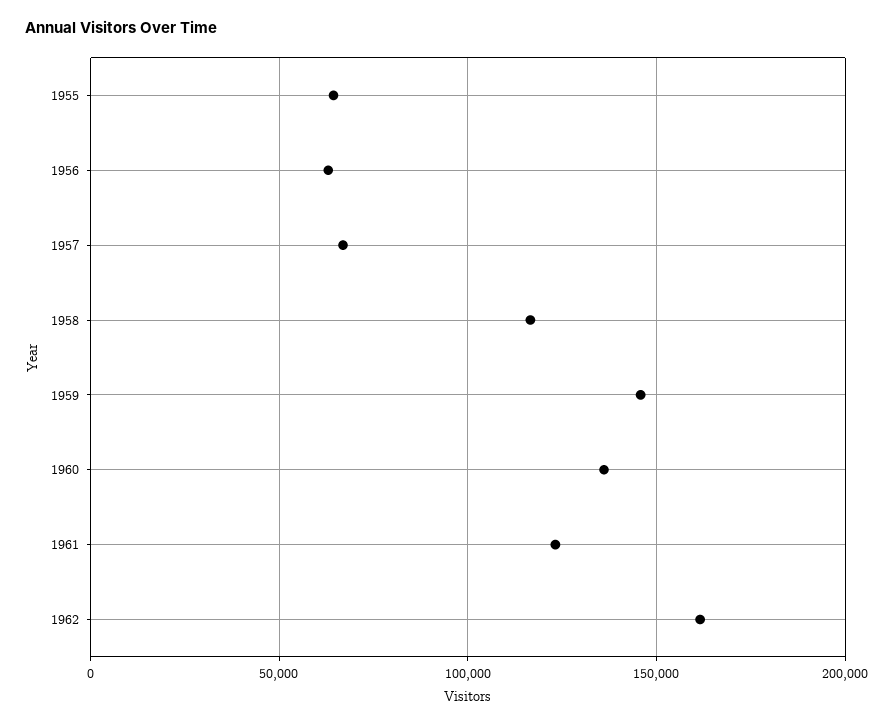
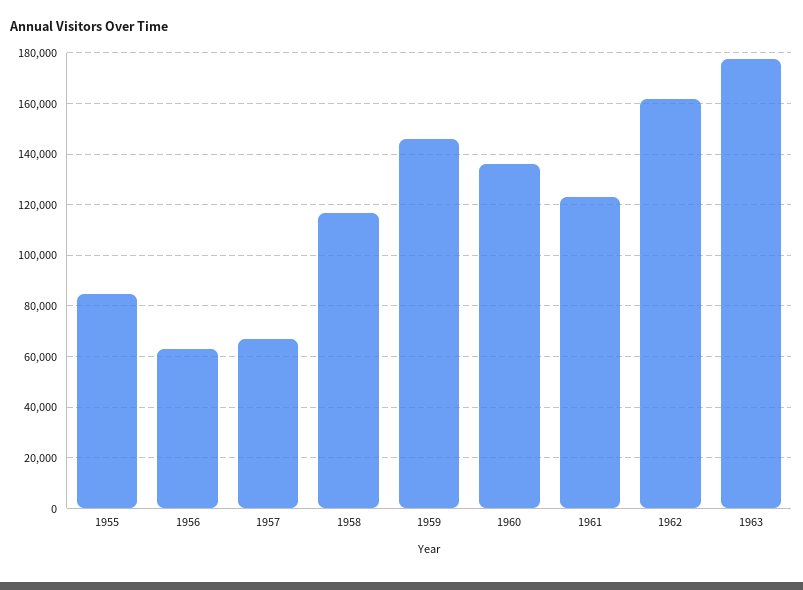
1955: 65000 -> 85000
1963: none -> 177500

